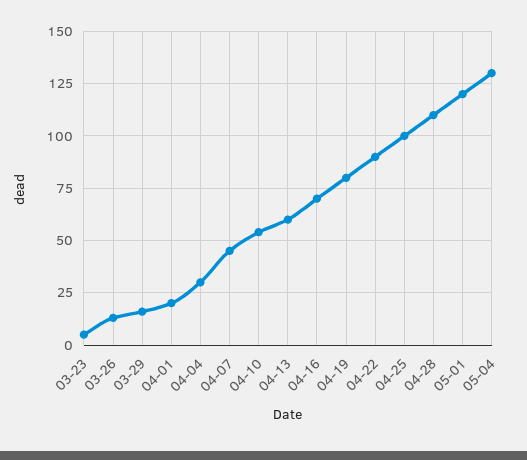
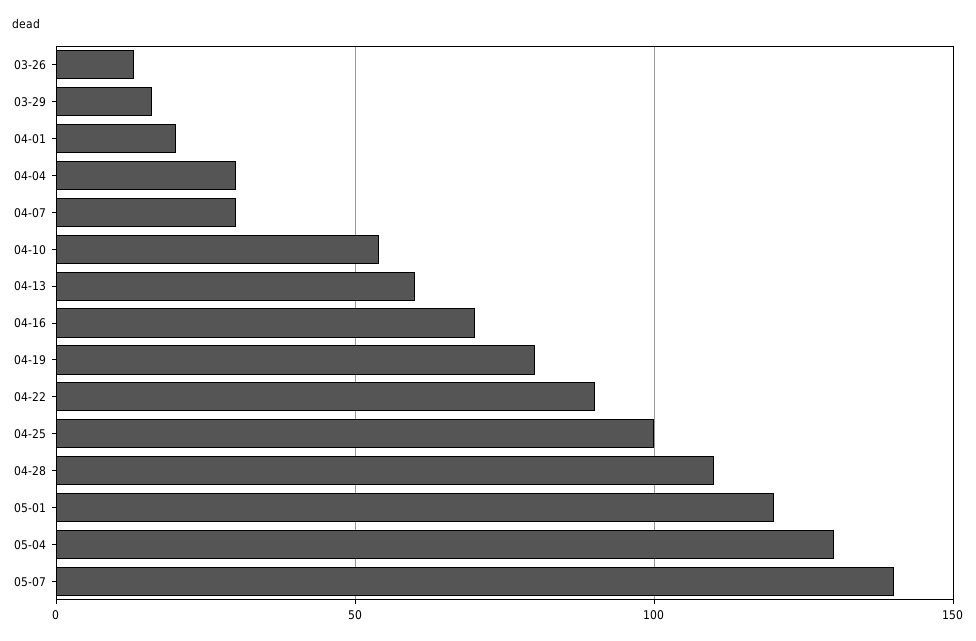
03-23: 5 -> none
04-07: 45 -> 30
05-07: none -> 140

